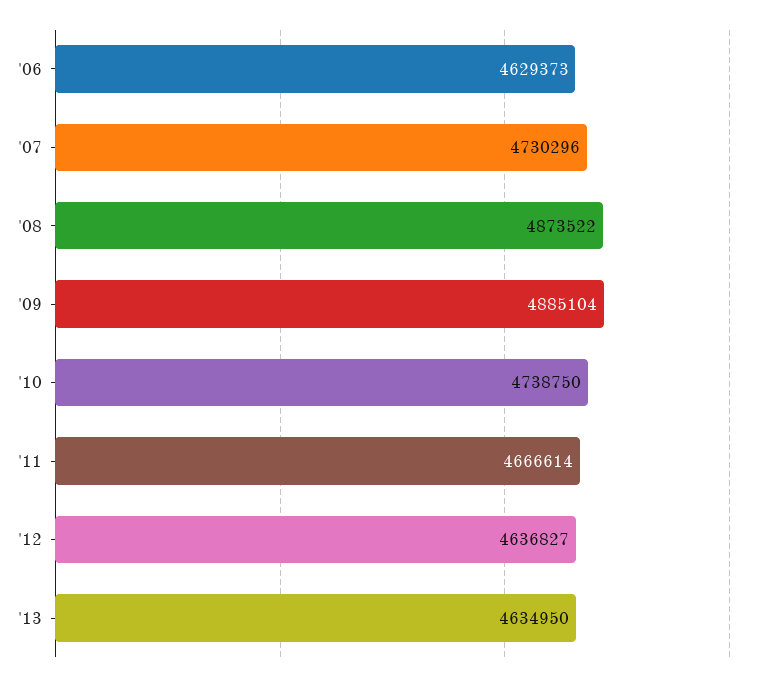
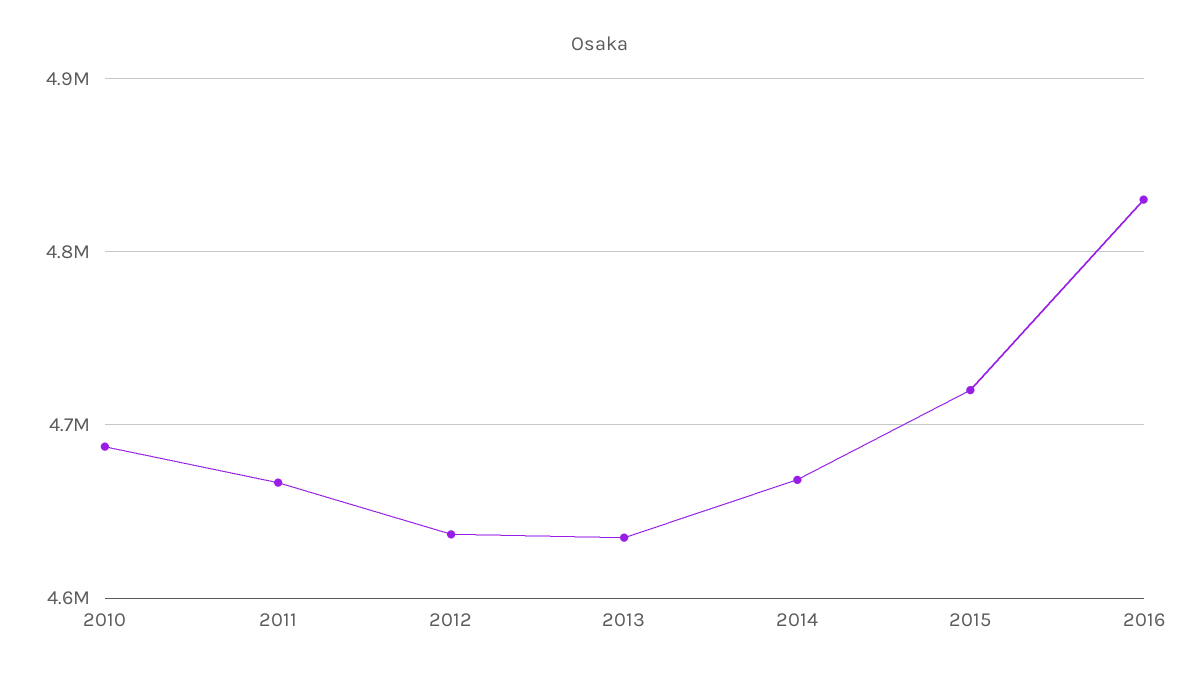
'06: 4629373 -> none
'07: 4730296 -> none
'08: 4873522 -> none
'09: 4885104 -> none
'10: 4738750 -> 4690000
2014: none -> 4670000
2015: none -> 4720000
2016: none -> 4830000

